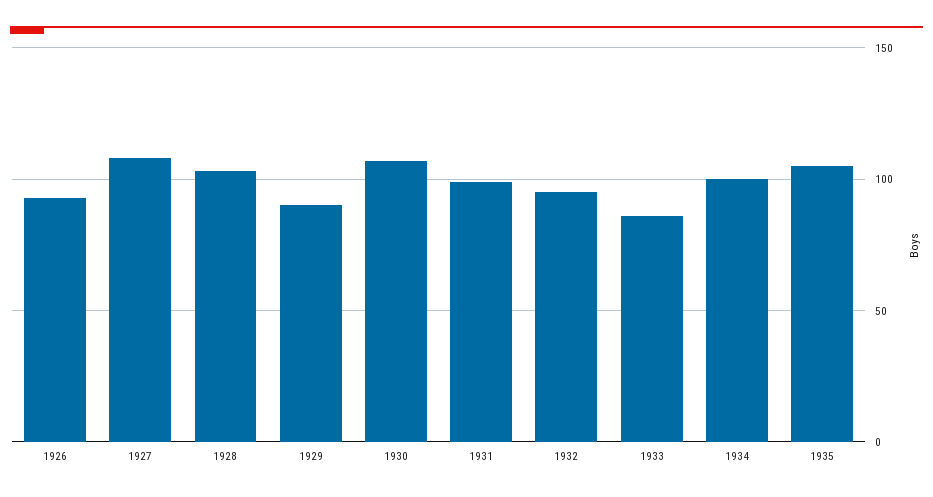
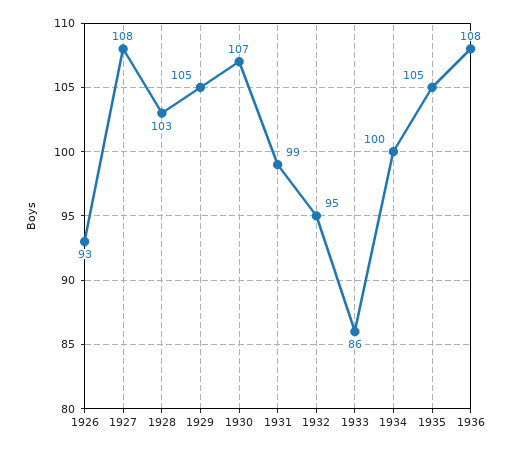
1929: 90 -> 105
1936: none -> 108

